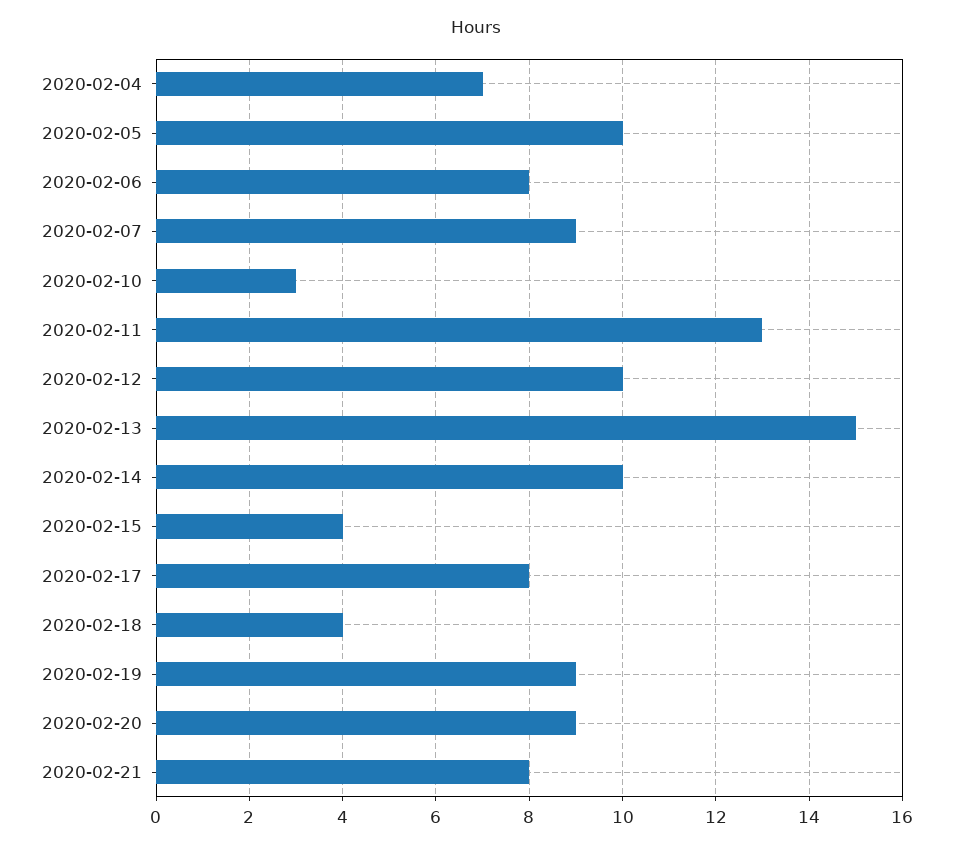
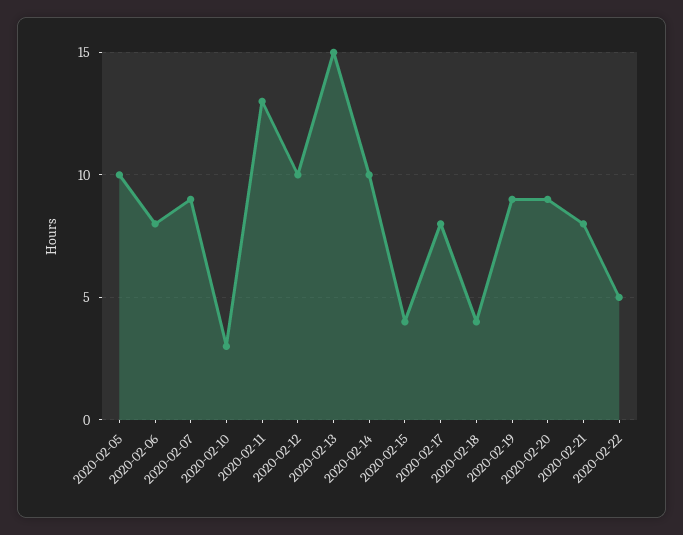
2020-02-04: 7 -> none
2020-02-22: none -> 5

